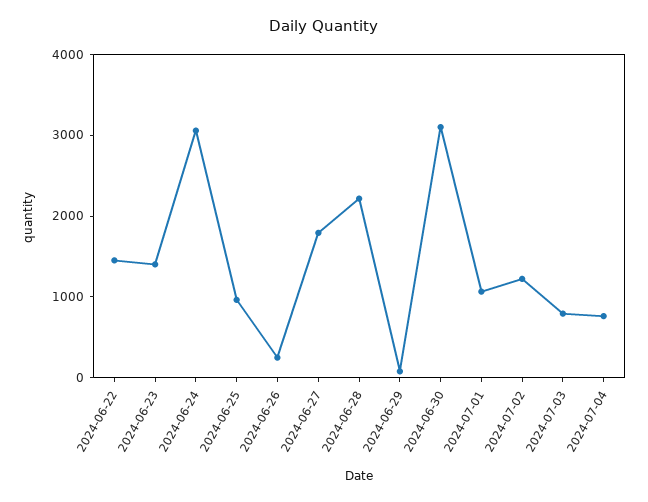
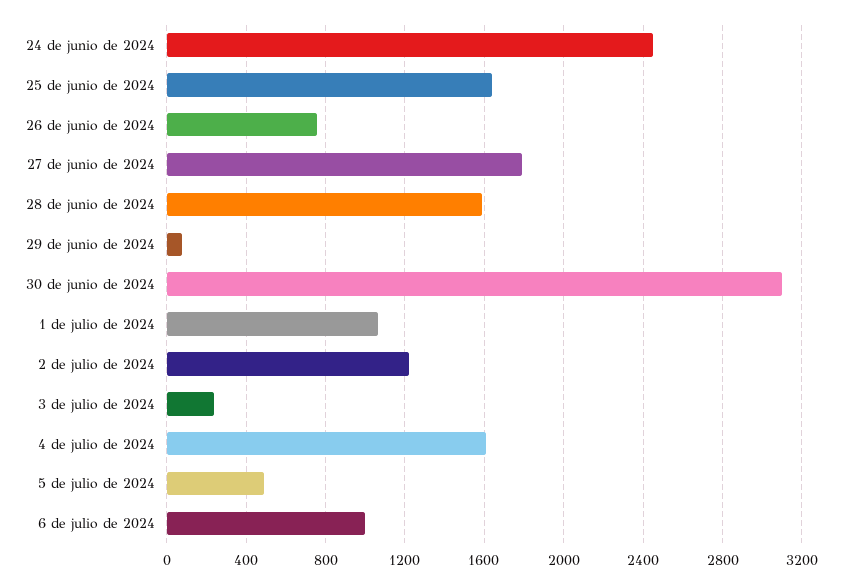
2024-06-22: 1400 -> none
2024-06-23: 1400 -> none
2024-06-24: 3000 -> 2450
2024-06-25: 1000 -> 1650
2024-06-26: 200 -> 750
2024-06-28: 2200 -> 1600
2024-07-03: 800 -> 250
2024-07-04: 800 -> 1600
5 de julio de 2024: none -> 500
6 de julio de 2024: none -> 1000

